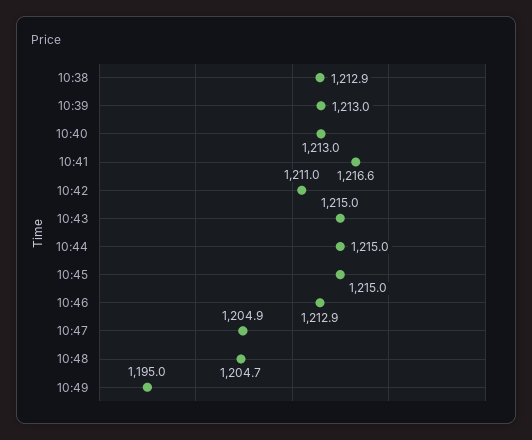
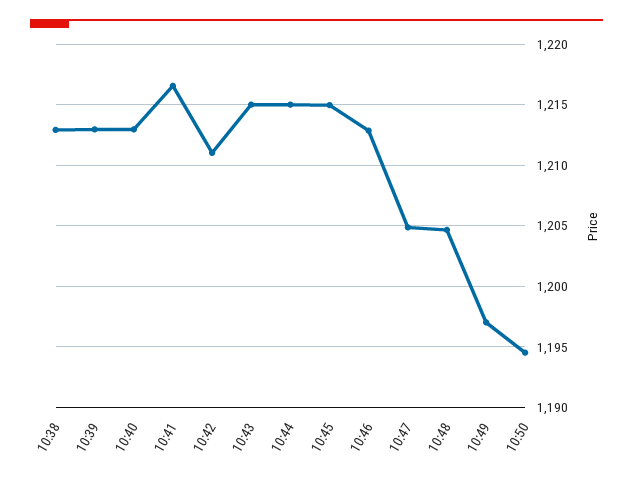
10:49: 1195 -> 1197
10:50: none -> 1194.5

